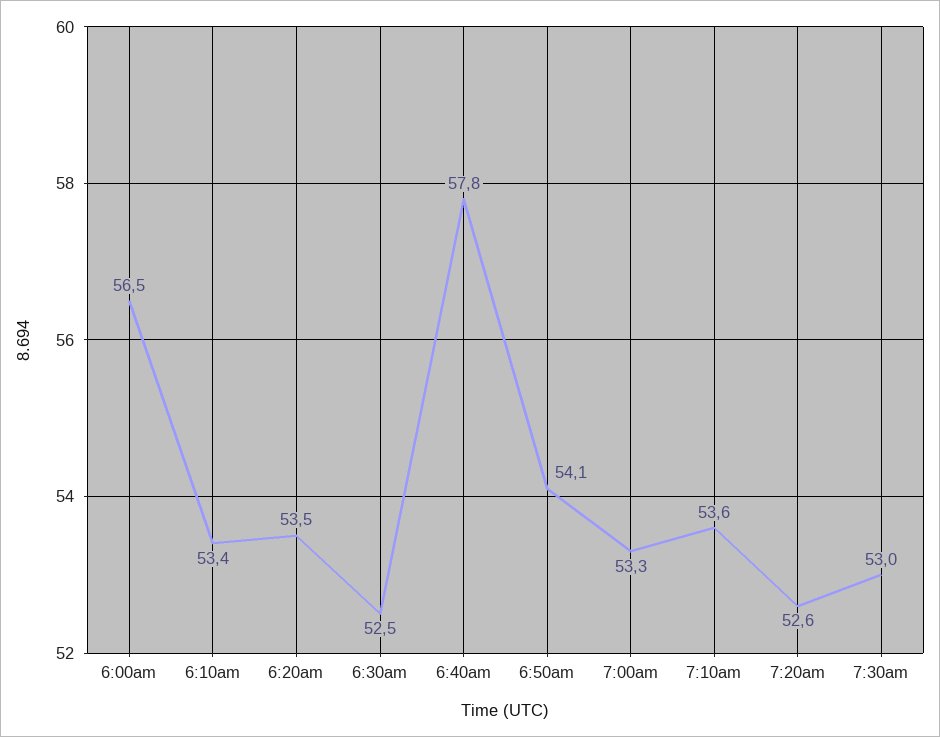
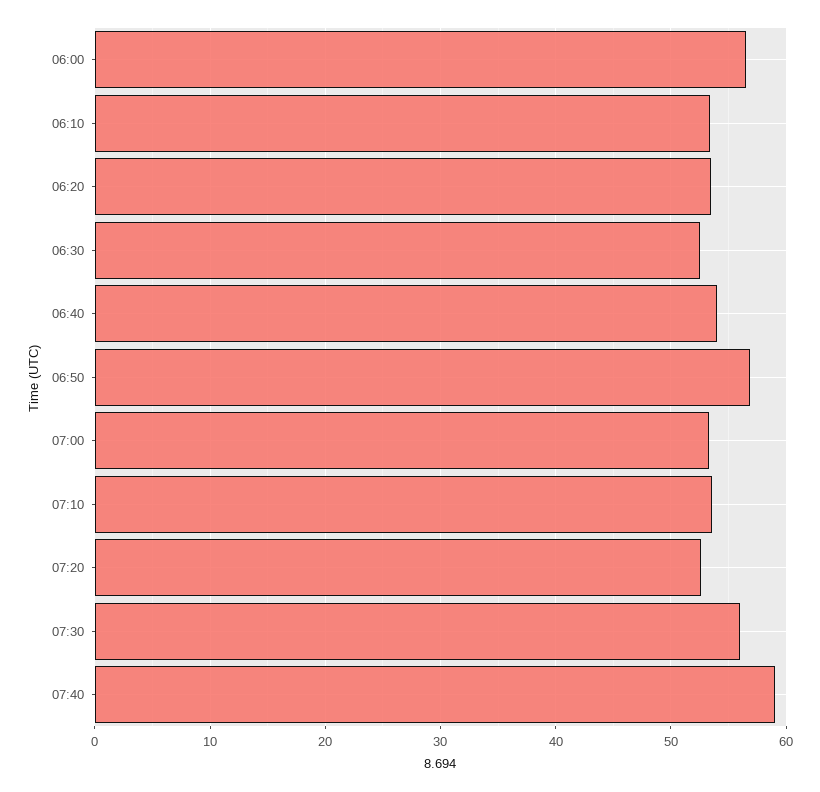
6:40am: 57.8 -> 54
6:50am: 54.1 -> 57
7:30am: 53 -> 56
07:40: none -> 59

